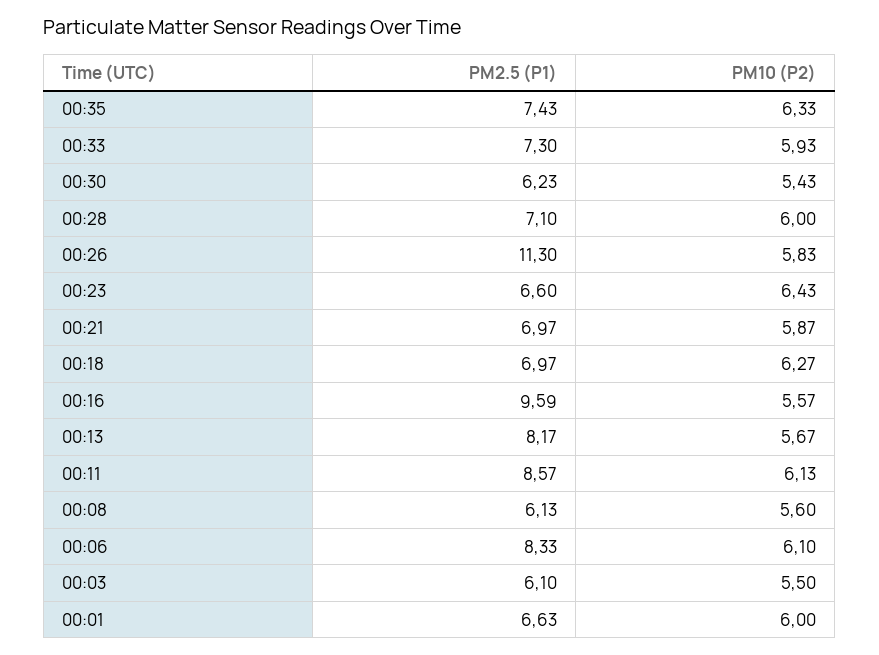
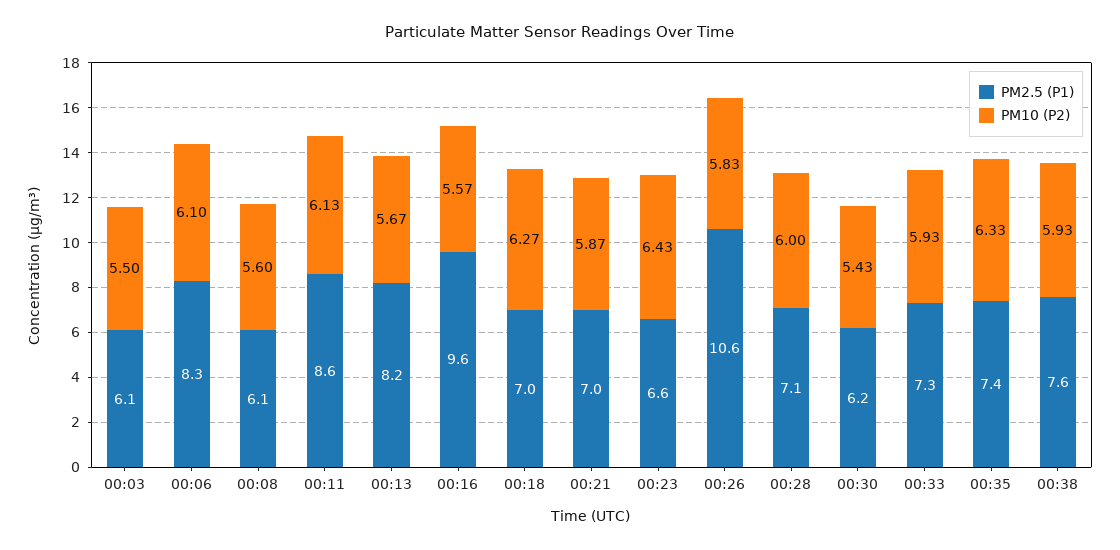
PM2.5 (P1), 00:26: 11.3 -> 10.6
PM2.5 (P1), 00:01: 6.63 -> none
PM10 (P2), 00:01: 6 -> none
PM2.5 (P1), 00:38: none -> 7.6
PM10 (P2), 00:38: none -> 5.93

